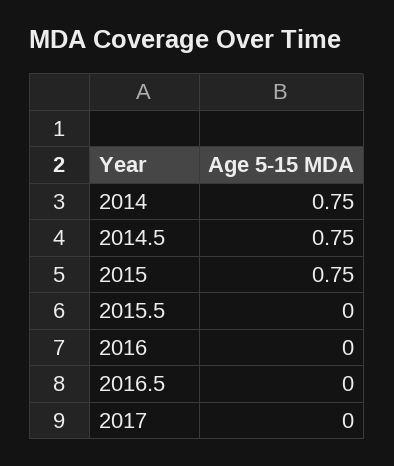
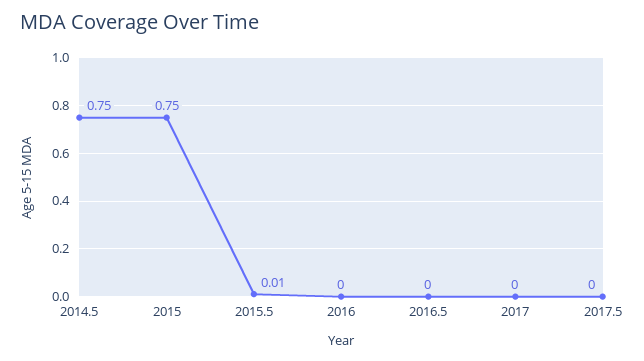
2014: 0.75 -> none
2015.5: 0 -> 0.01
2017.5: none -> 0

